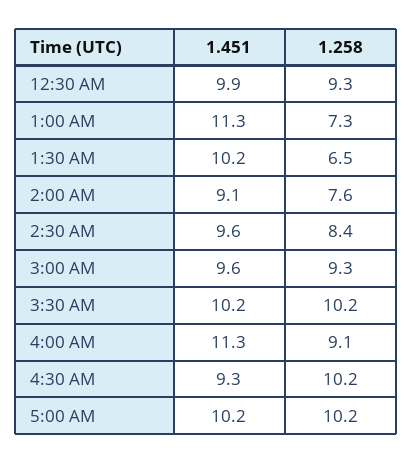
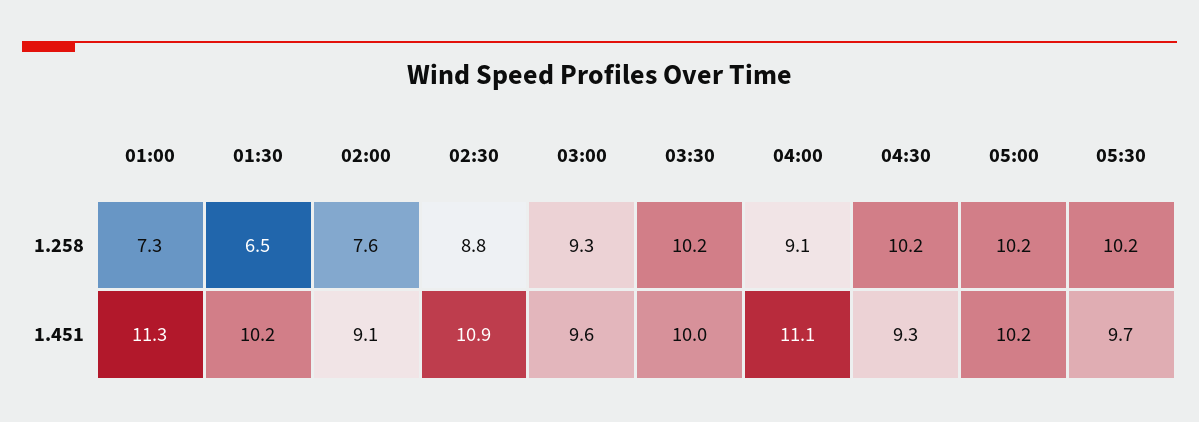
1.451, 12:30 AM: 9.9 -> none
1.258, 12:30 AM: 9.3 -> none
1.451, 2:30 AM: 9.6 -> 10.9
1.258, 2:30 AM: 8.4 -> 8.8
1.451, 3:30 AM: 10.2 -> 10
1.451, 4:00 AM: 11.3 -> 11.1
1.258, 05:30: none -> 10.2
1.451, 05:30: none -> 9.7

